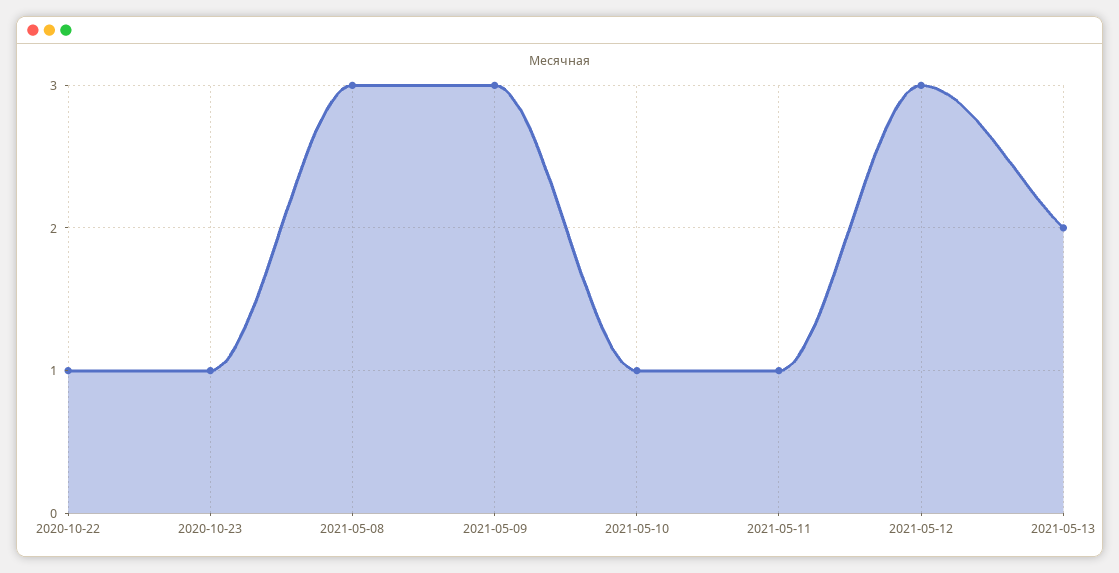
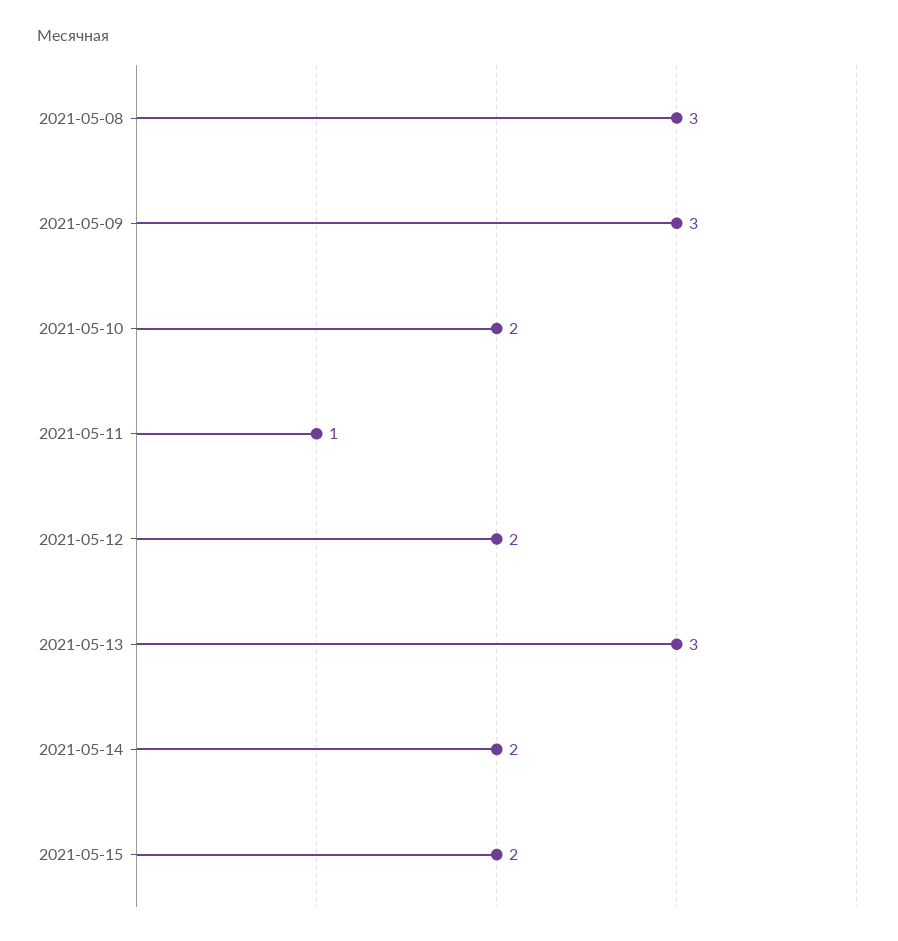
2020-10-22: 1 -> none
2020-10-23: 1 -> none
2021-05-10: 1 -> 2
2021-05-12: 3 -> 2
2021-05-13: 2 -> 3
2021-05-14: none -> 2
2021-05-15: none -> 2

